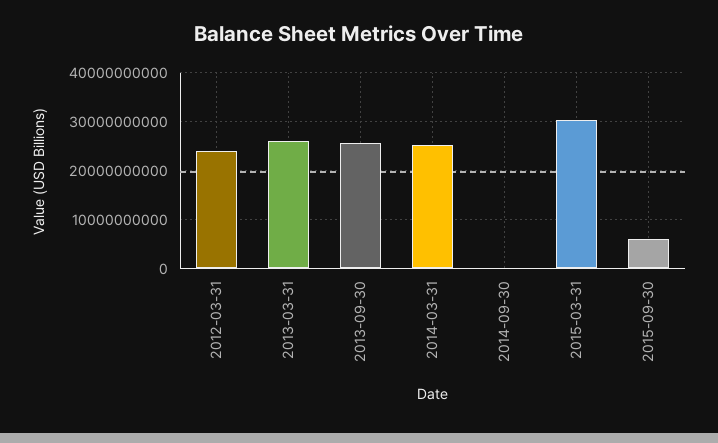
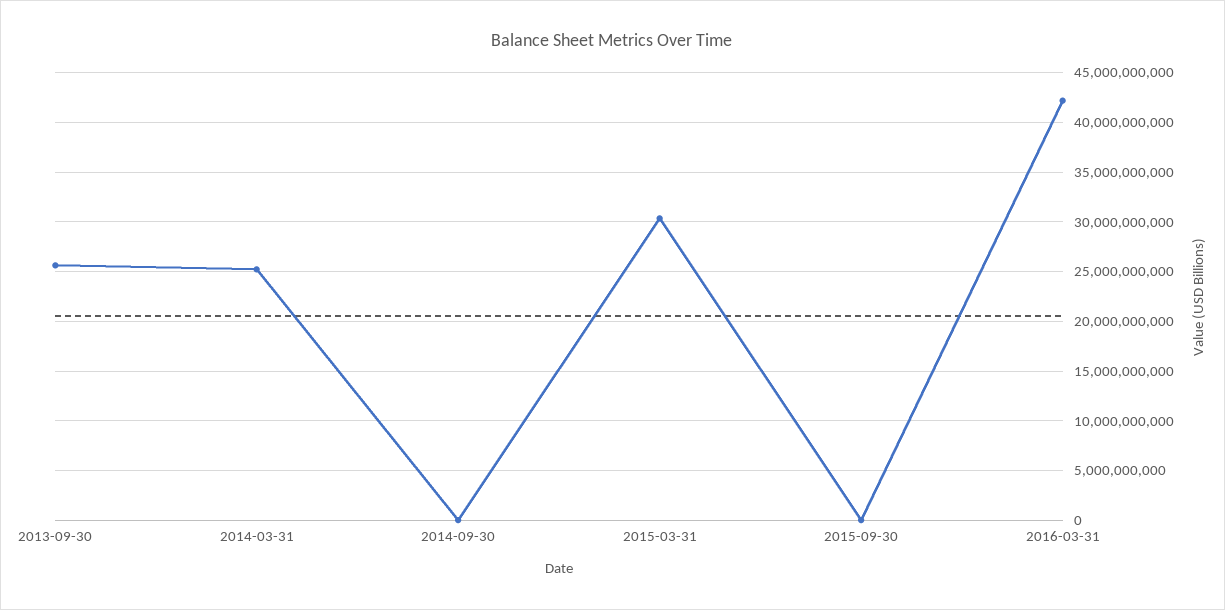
2012-03-31: 24000000000 -> none
2013-03-31: 26000000000 -> none
2015-09-30: 6000000000 -> 0
2016-03-31: none -> 42000000000

